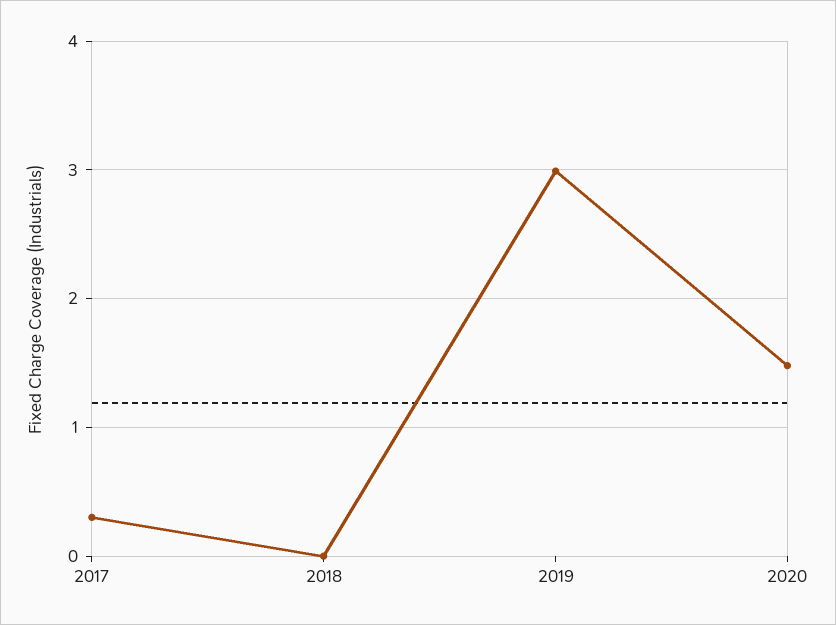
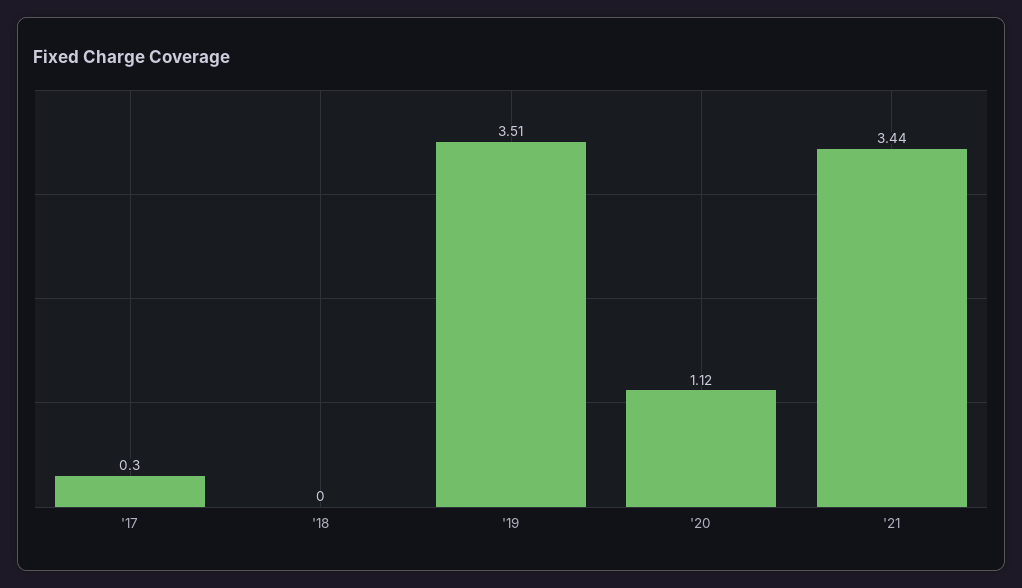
2019: 3 -> 3.51
2020: 1.5 -> 1.12
'21: none -> 3.44

